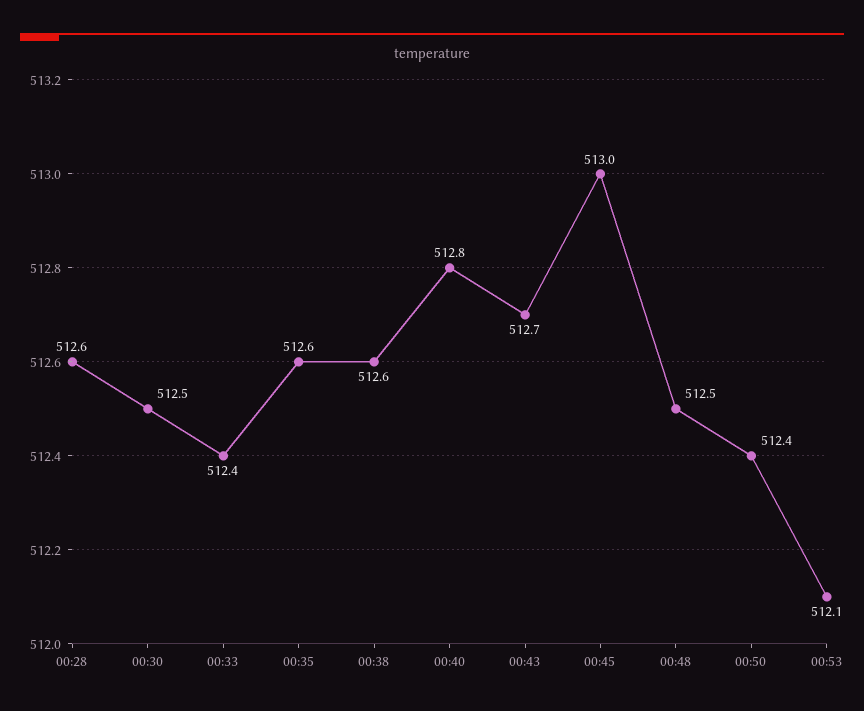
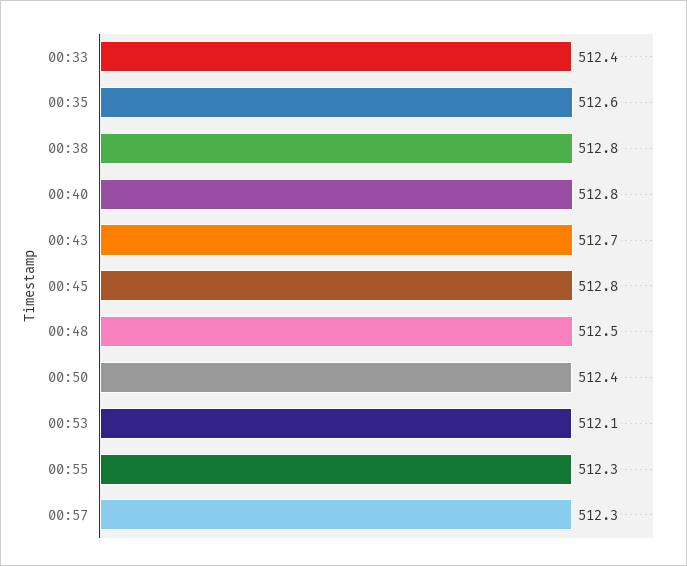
00:28: 512.6 -> none
00:30: 512.5 -> none
00:38: 512.6 -> 512.8
00:45: 513 -> 512.8
00:55: none -> 512.3
00:57: none -> 512.3

